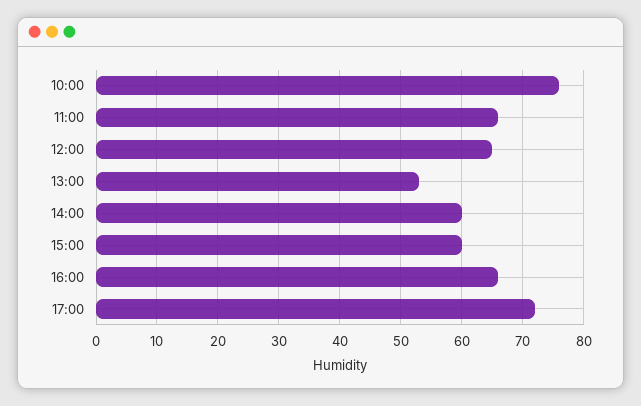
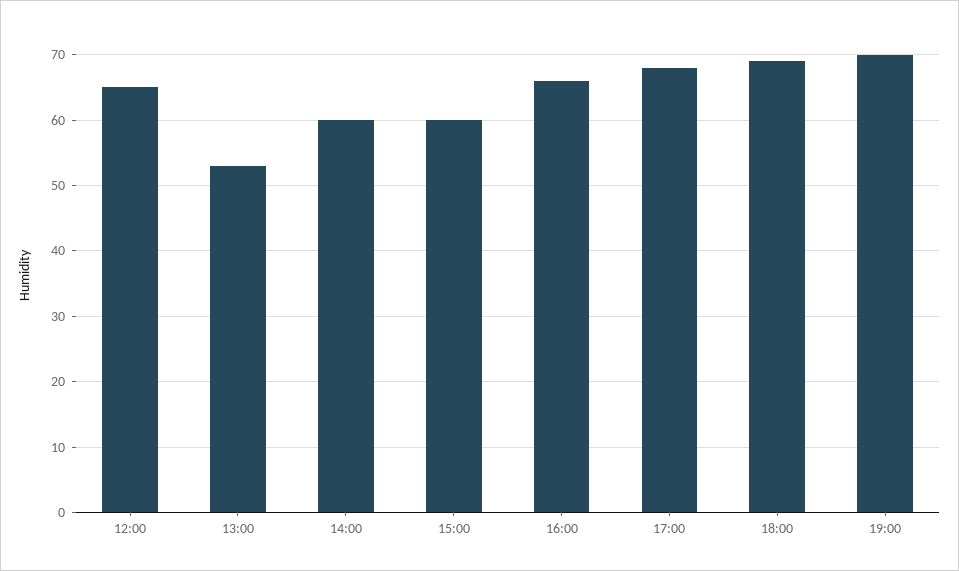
10:00: 76 -> none
11:00: 66 -> none
17:00: 72 -> 68
18:00: none -> 69
19:00: none -> 70

